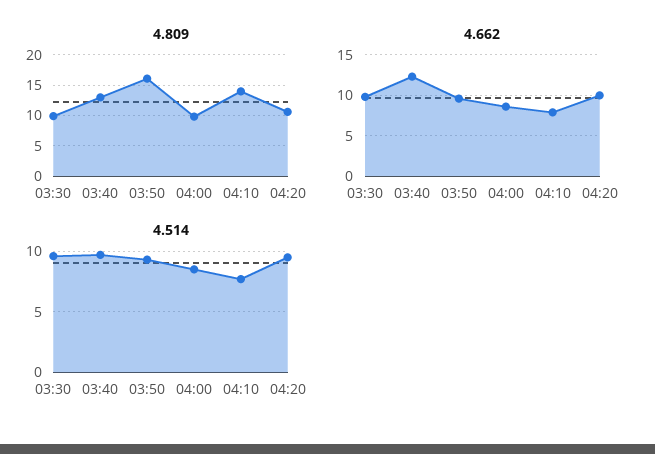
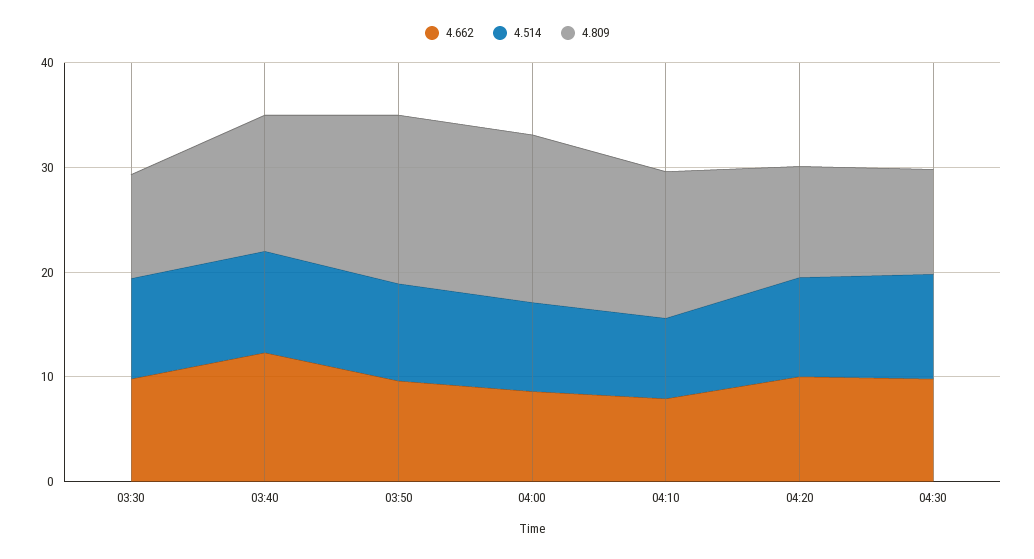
4.809, 04:00: 10 -> 16
4.662, 04:30: none -> 10
4.514, 04:30: none -> 10
4.809, 04:30: none -> 10

